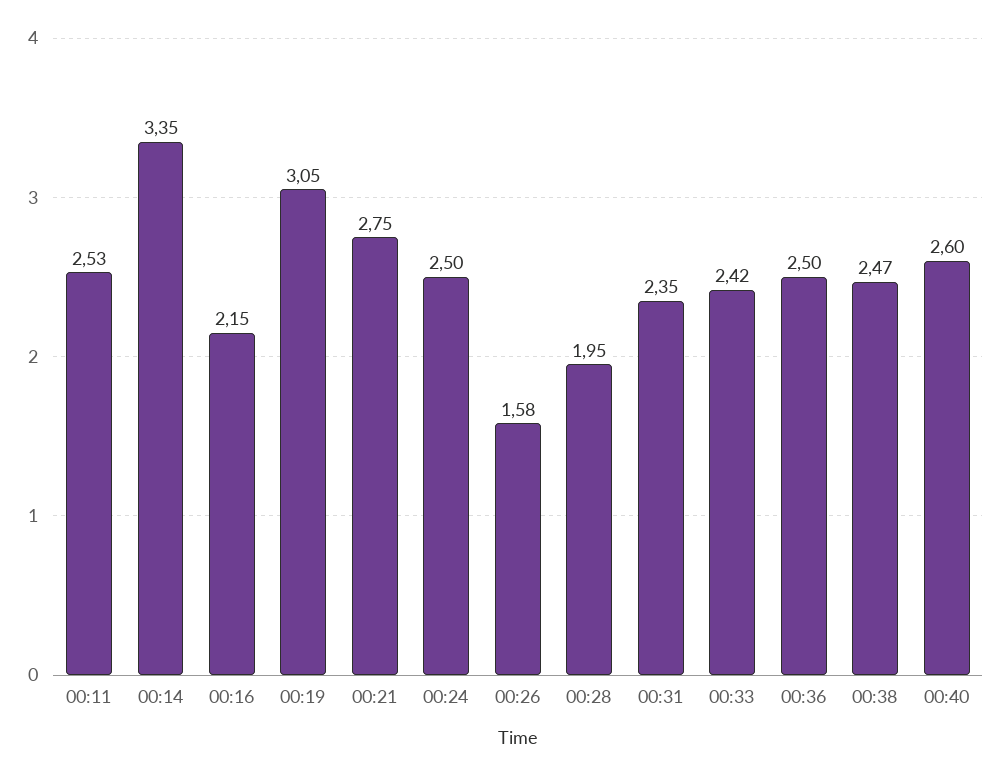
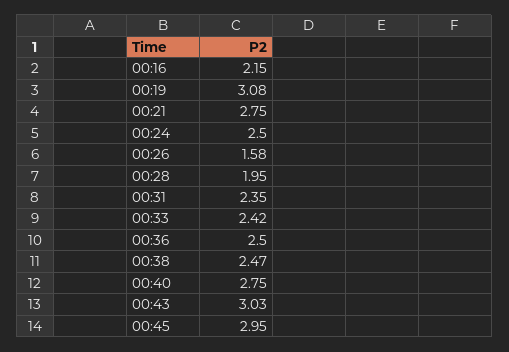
00:11: 2.53 -> none
00:14: 3.35 -> none
00:19: 3.05 -> 3.08
00:40: 2.6 -> 2.75
00:43: none -> 3.03
00:45: none -> 2.95

